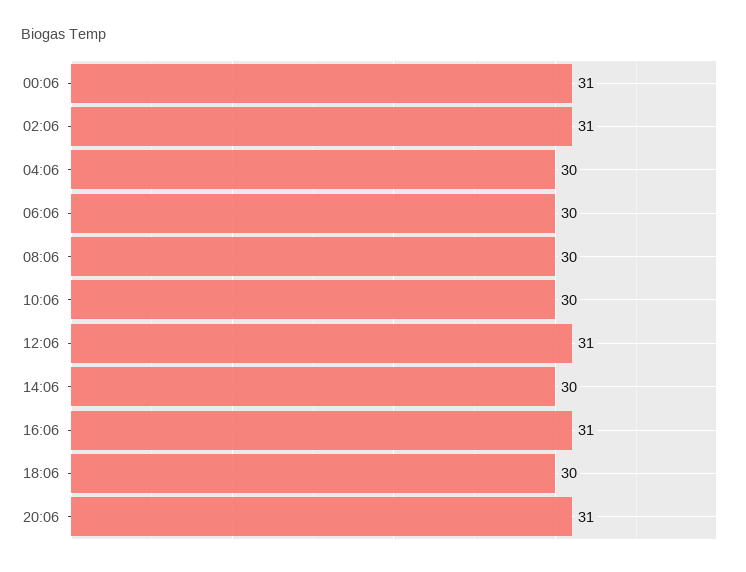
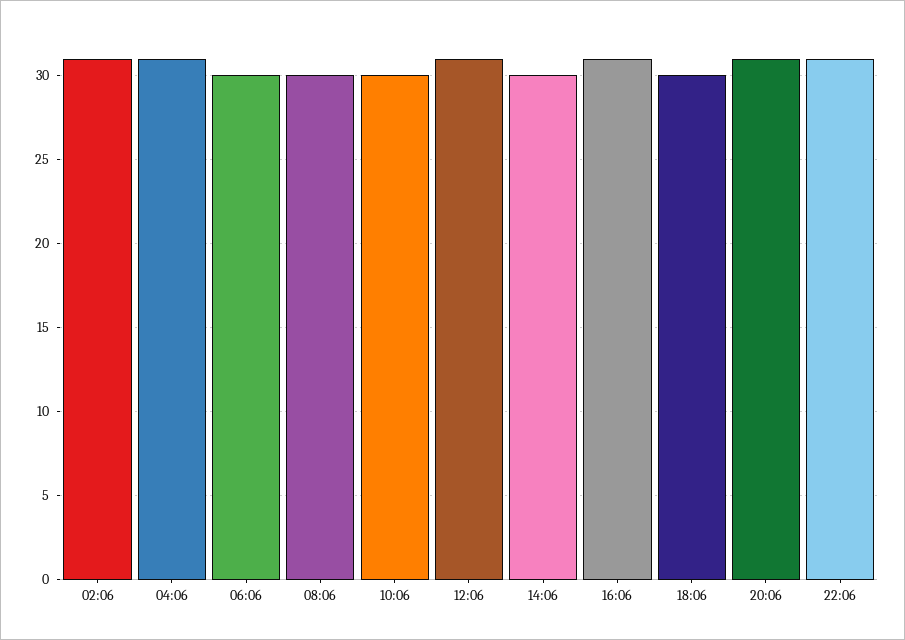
00:06: 31 -> none
04:06: 30 -> 31
22:06: none -> 31

